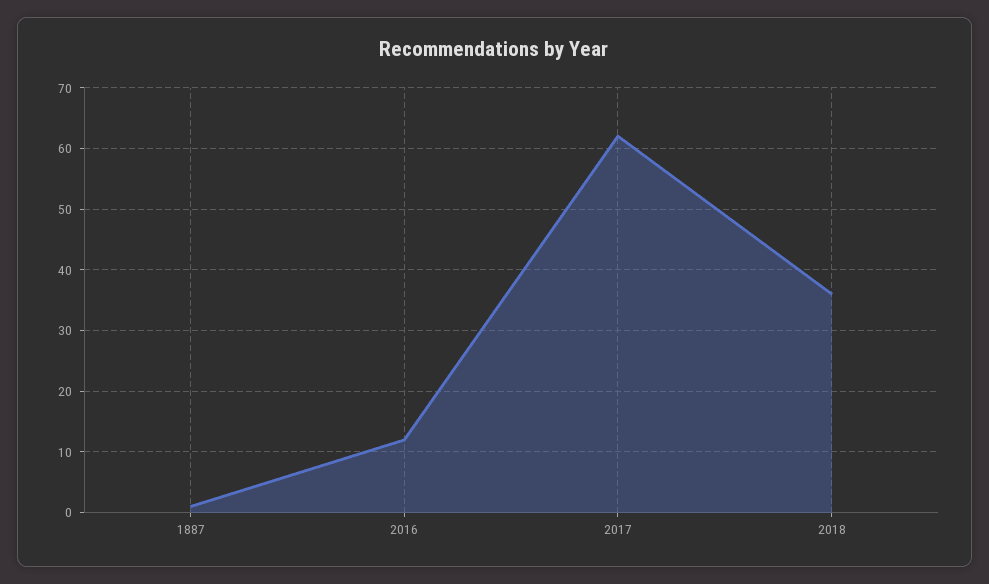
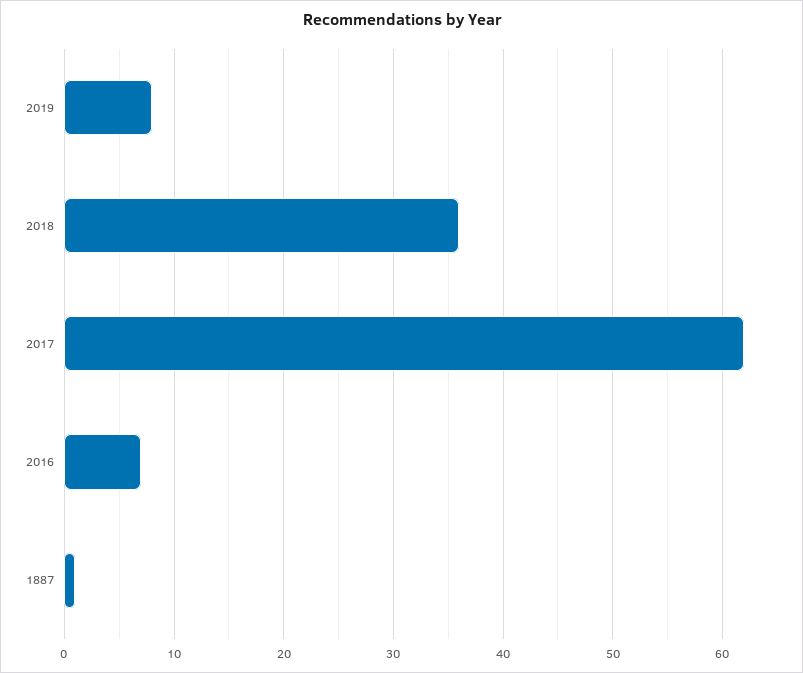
2016: 12 -> 7
2019: none -> 8

